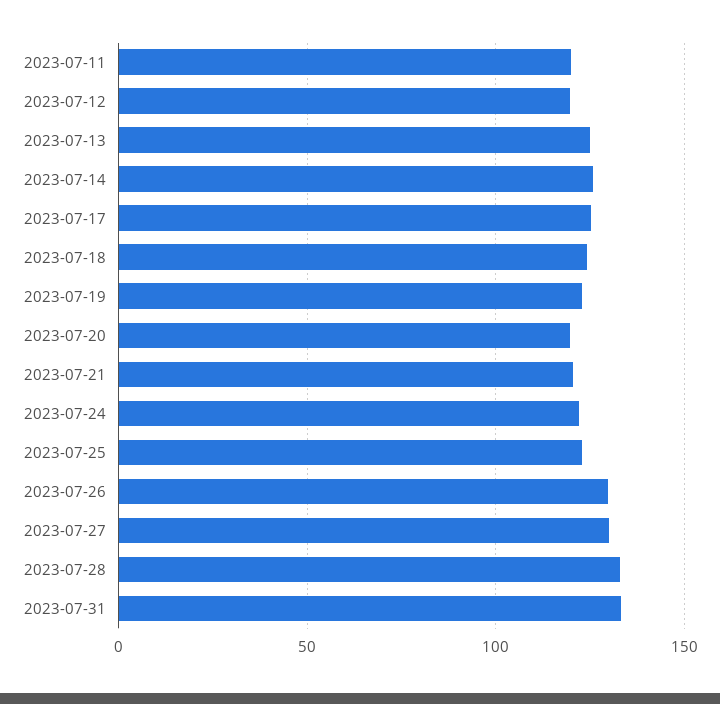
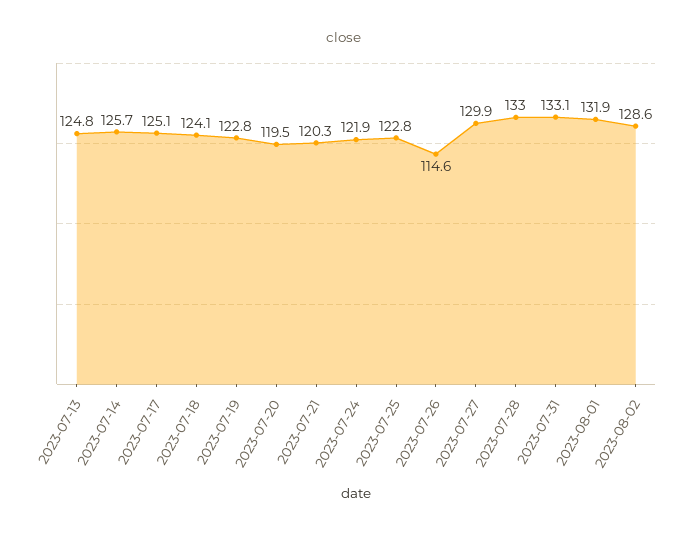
2023-07-11: 120 -> none
2023-07-12: 120 -> none
2023-07-26: 130 -> 114.6
2023-08-01: none -> 131.9
2023-08-02: none -> 128.6

